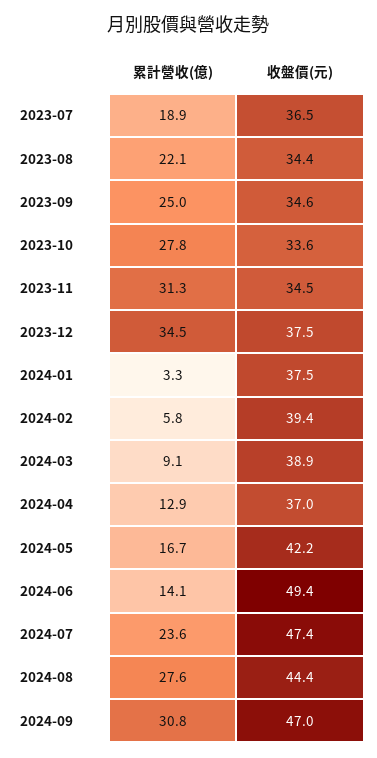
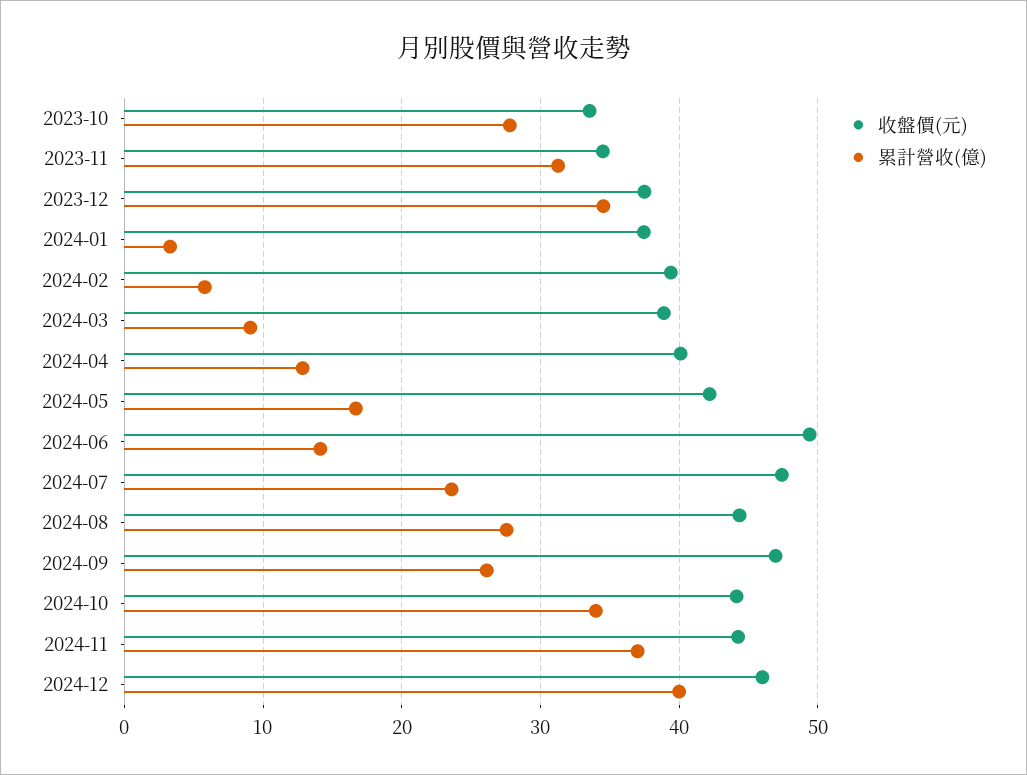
累計營收(億), 2023-07: 18.9 -> none
收盤價(元), 2023-07: 36.5 -> none
累計營收(億), 2023-08: 22.1 -> none
收盤價(元), 2023-08: 34.4 -> none
累計營收(億), 2023-09: 25 -> none
收盤價(元), 2023-09: 34.6 -> none
收盤價(元), 2024-04: 37 -> 40
累計營收(億), 2024-09: 30.8 -> 26
收盤價(元), 2024-10: none -> 44
累計營收(億), 2024-10: none -> 34
收盤價(元), 2024-11: none -> 44
累計營收(億), 2024-11: none -> 37
收盤價(元), 2024-12: none -> 46
累計營收(億), 2024-12: none -> 40

